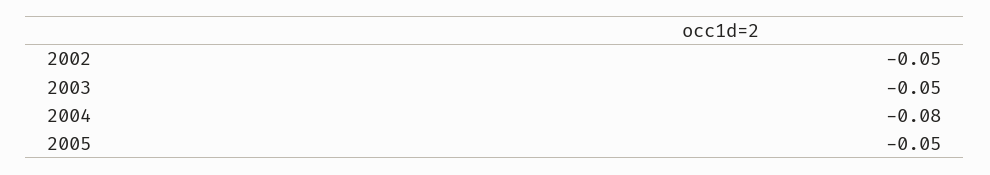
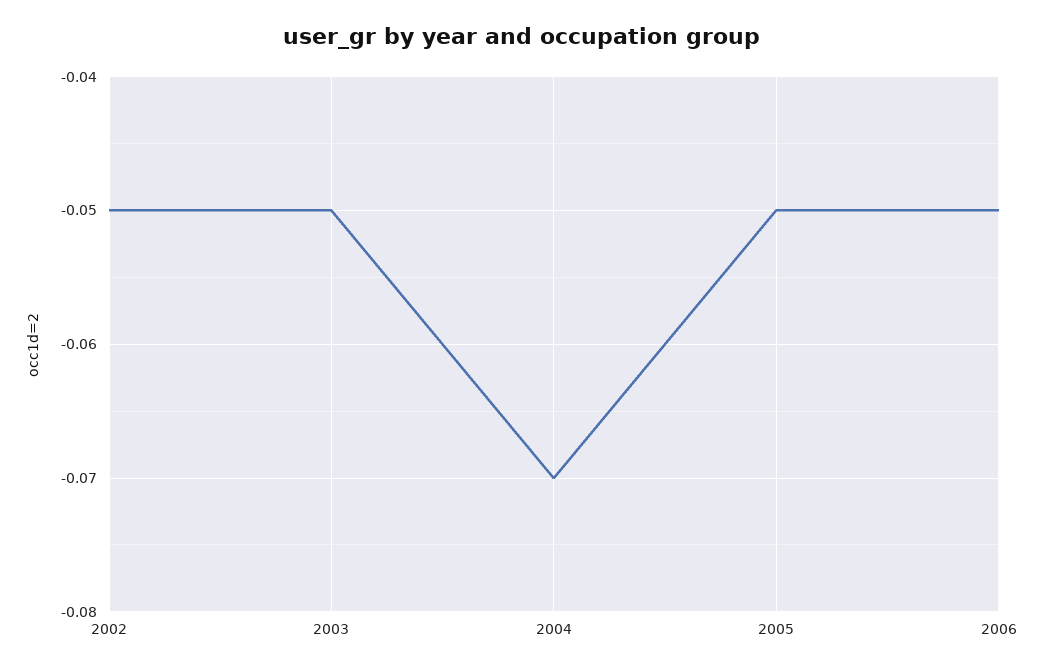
2004: -0.08 -> -0.07
2006: none -> -0.05

